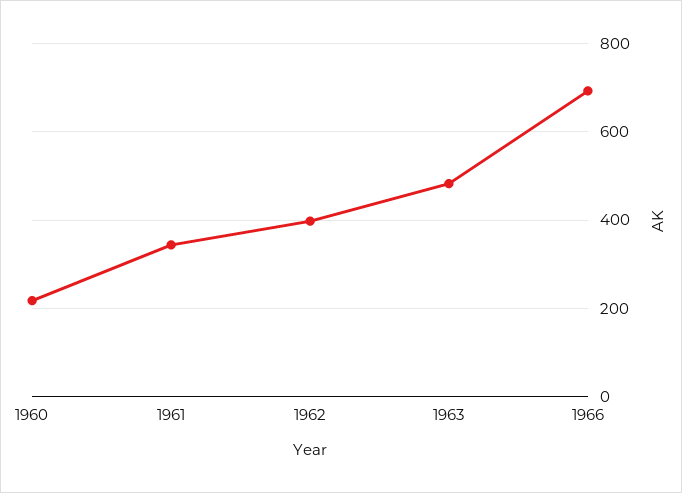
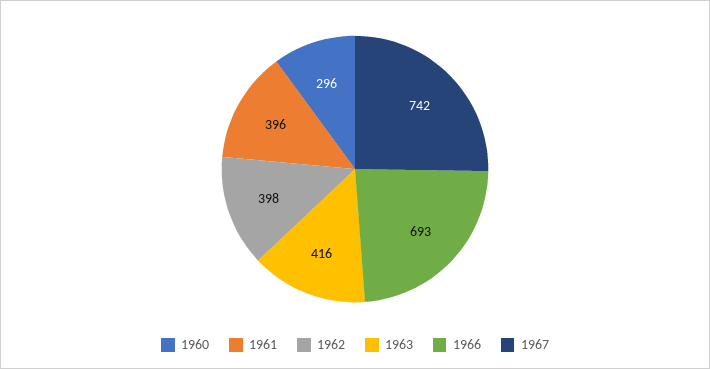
1960: 220 -> 296
1961: 340 -> 396
1963: 480 -> 416
1967: none -> 742

